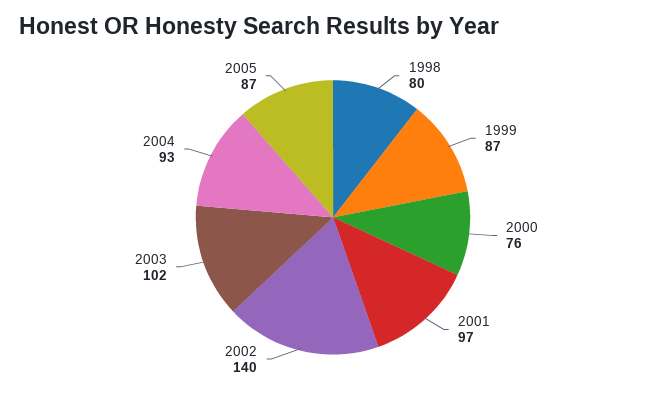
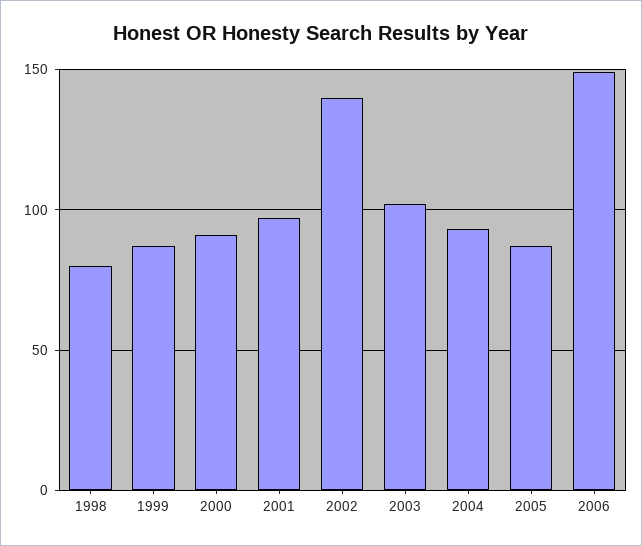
2000: 76 -> 90
2006: none -> 150

